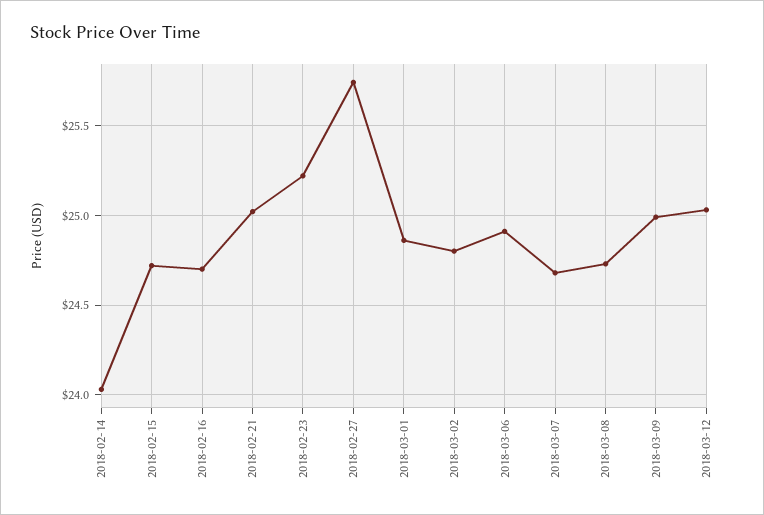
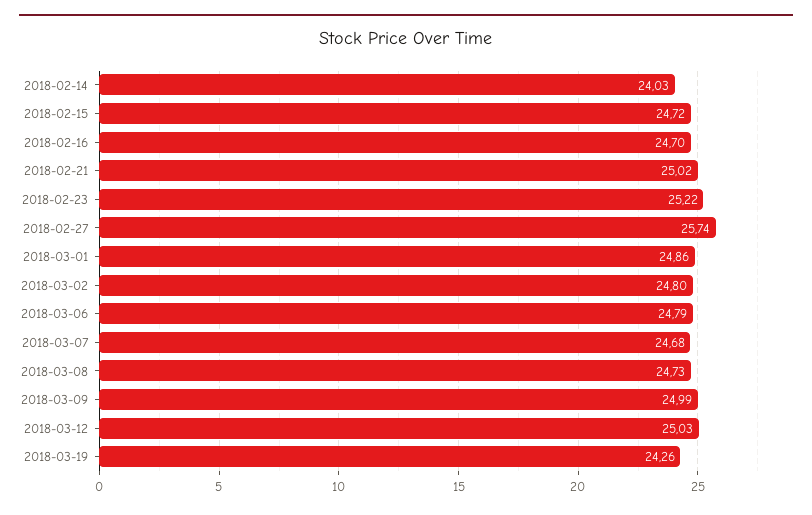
2018-03-06: 24.9 -> 24.79
2018-03-19: none -> 24.26

